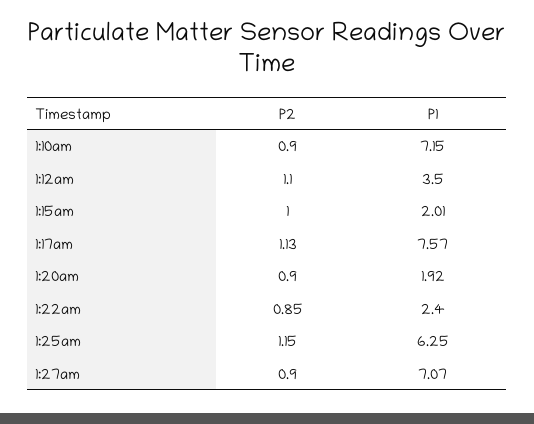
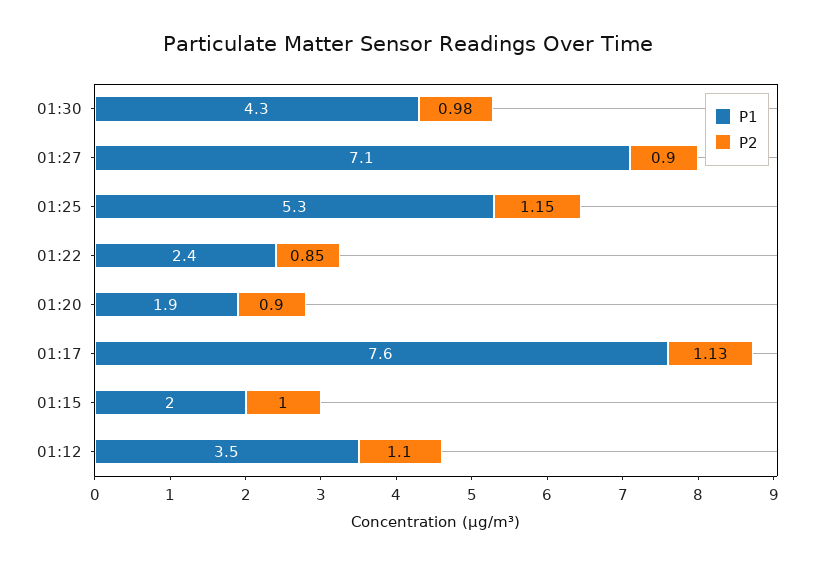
P2, 1:10am: 0.9 -> none
P1, 1:10am: 7.15 -> none
P1, 1:25am: 6.25 -> 5.3
P1, 01:30: none -> 4.3
P2, 01:30: none -> 0.98

